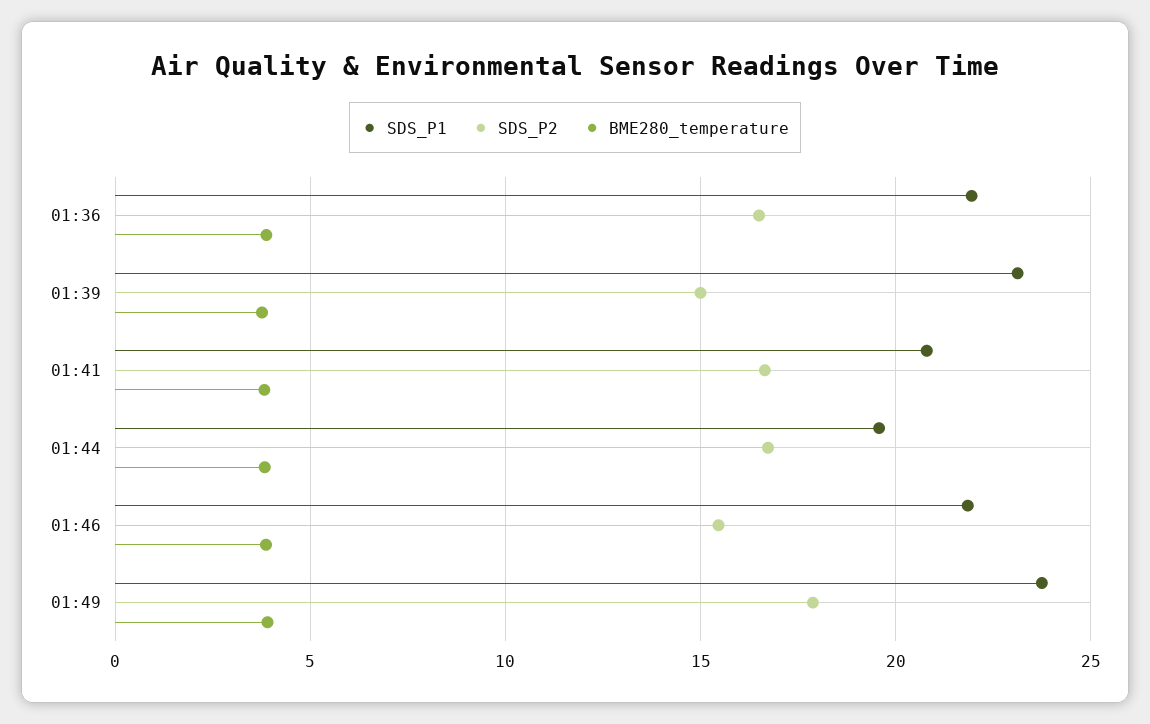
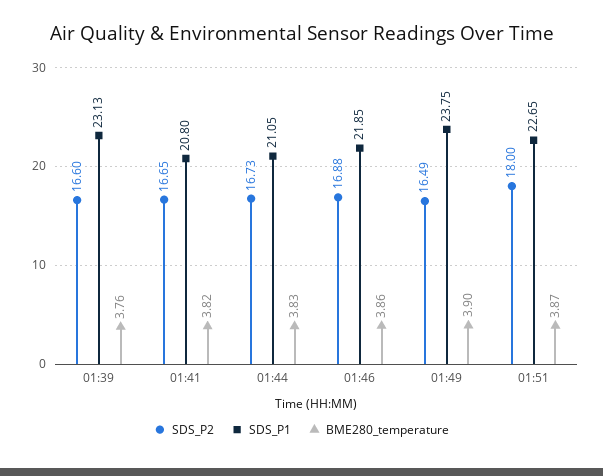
SDS_P1, 01:36: 22 -> none
SDS_P2, 01:36: 16.5 -> none
BME280_temperature, 01:36: 4 -> none
SDS_P2, 01:39: 15 -> 16.6
SDS_P1, 01:44: 19.5 -> 21.05
SDS_P2, 01:46: 15.5 -> 16.88
SDS_P2, 01:49: 18 -> 16.49
SDS_P2, 01:51: none -> 18
SDS_P1, 01:51: none -> 22.65
BME280_temperature, 01:51: none -> 3.87

